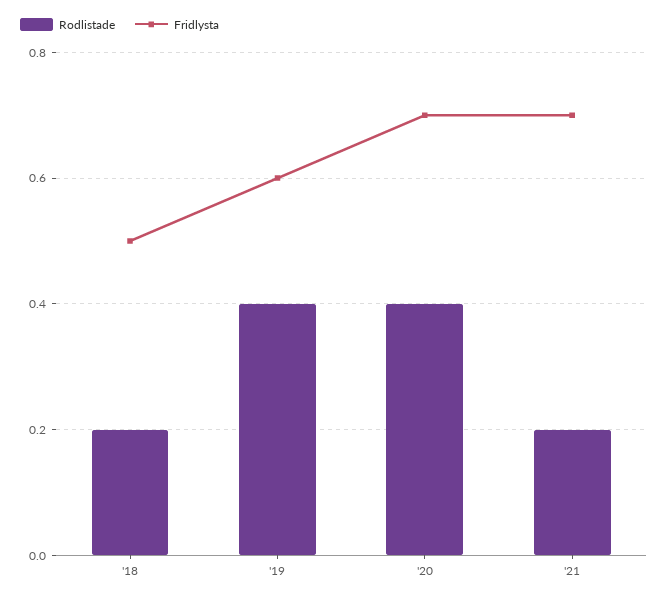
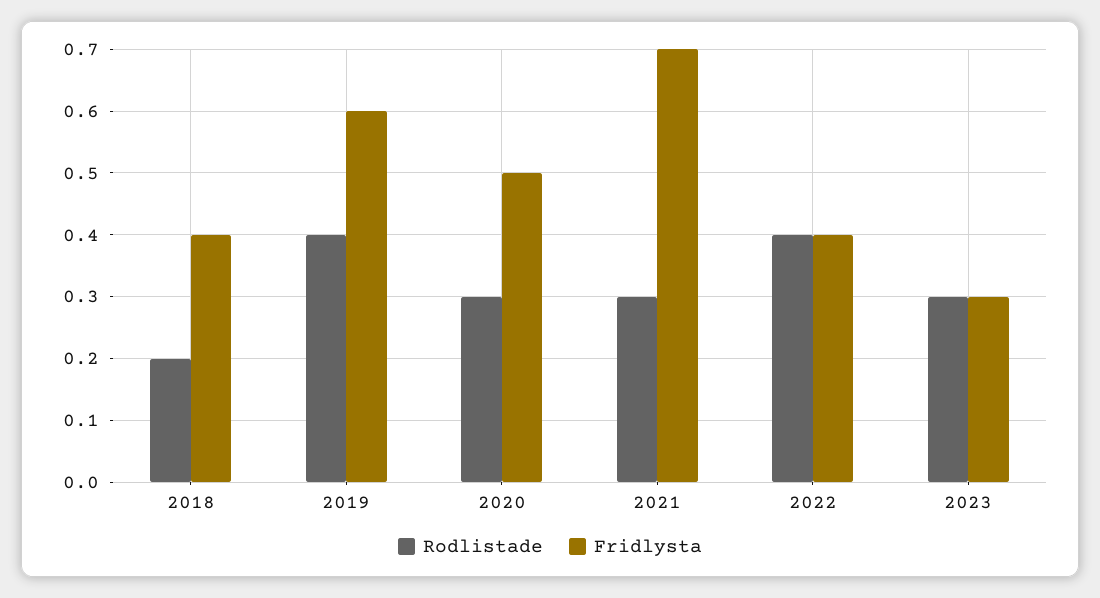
Fridlysta, '18: 0.5 -> 0.4
Rodlistade, '20: 0.4 -> 0.3
Fridlysta, '20: 0.7 -> 0.5
Rodlistade, '21: 0.2 -> 0.3
Rodlistade, 2022: none -> 0.4
Fridlysta, 2022: none -> 0.4
Rodlistade, 2023: none -> 0.3
Fridlysta, 2023: none -> 0.3

